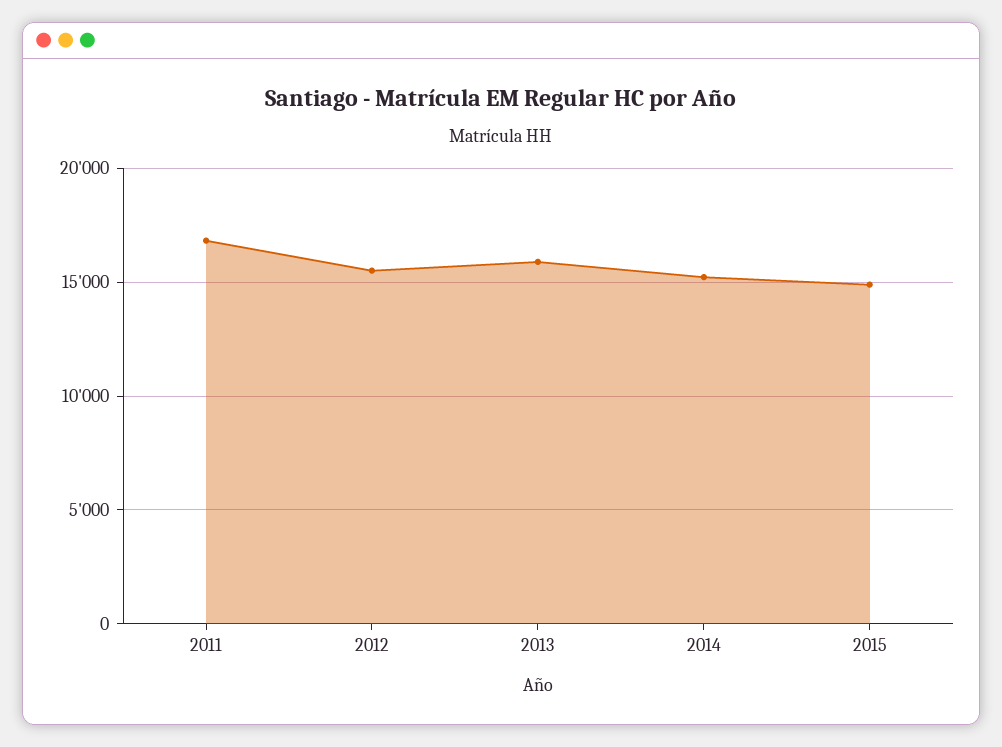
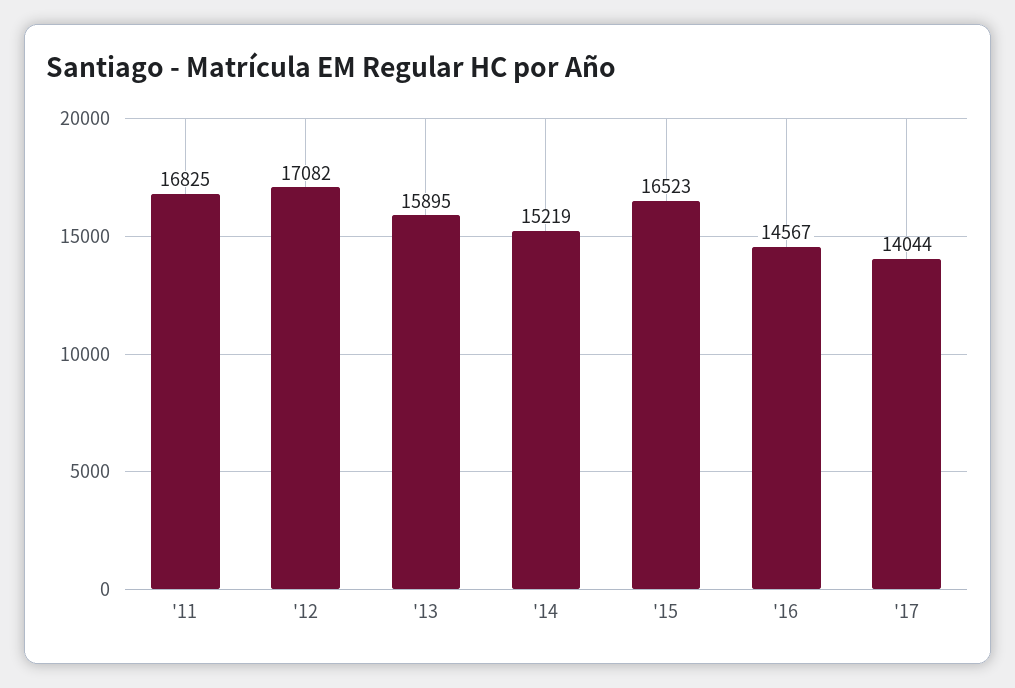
2012: 15500 -> 17082
2015: 15000 -> 16523
'16: none -> 14567
'17: none -> 14044

